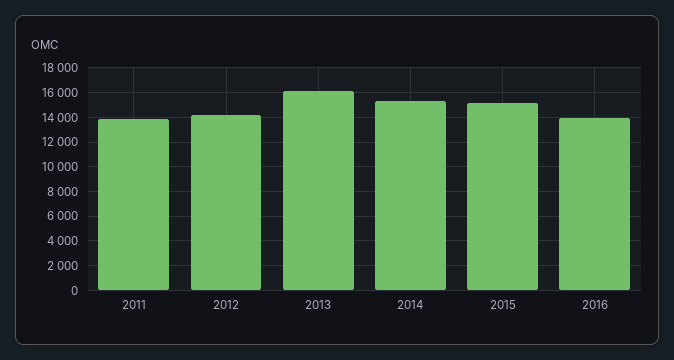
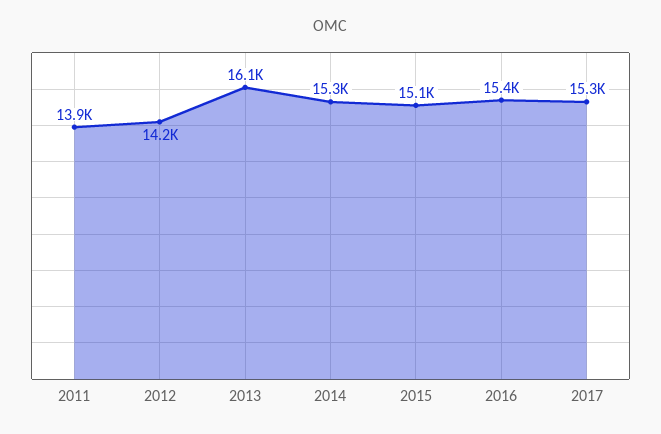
2016: 14000 -> 15400
2017: none -> 15300

